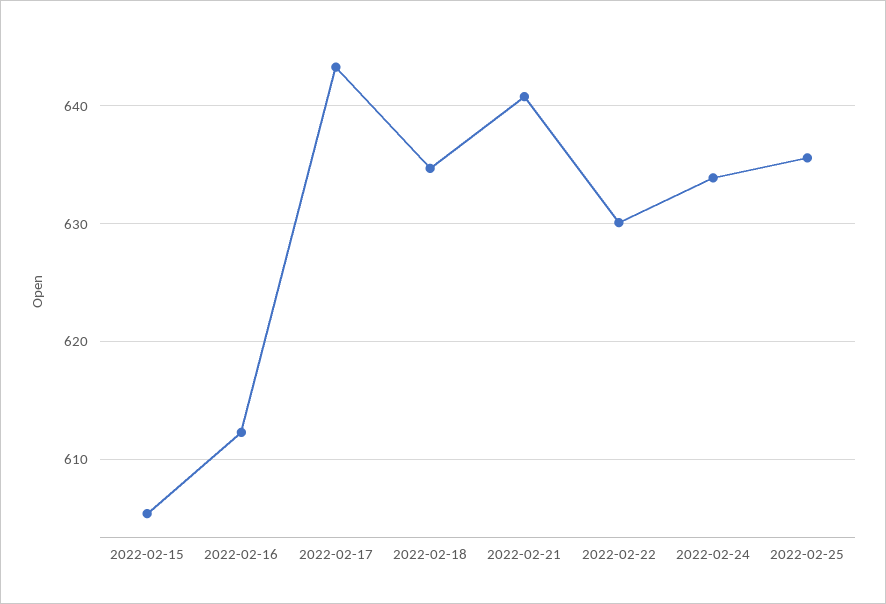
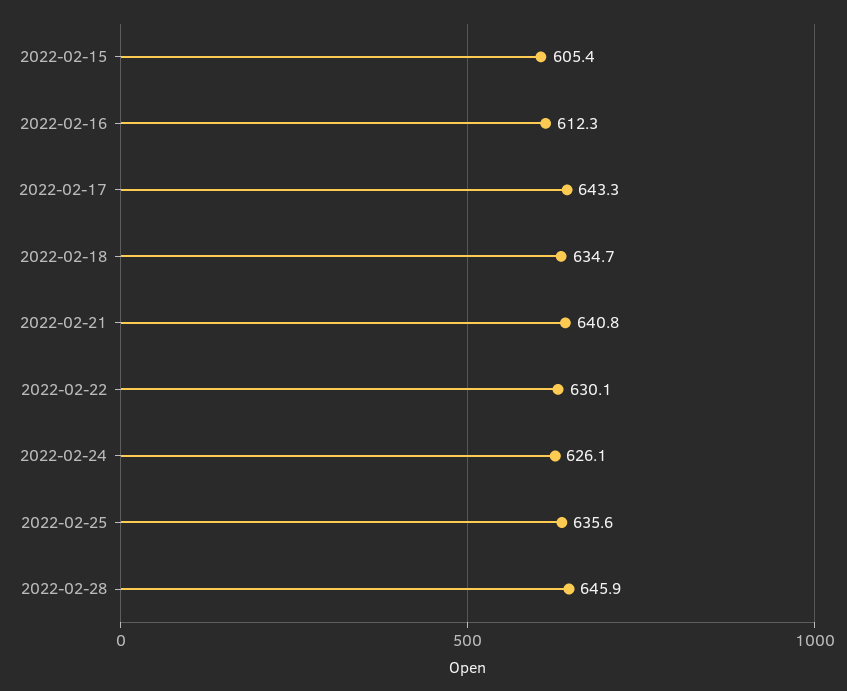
2022-02-24: 634 -> 626.1
2022-02-28: none -> 645.9

